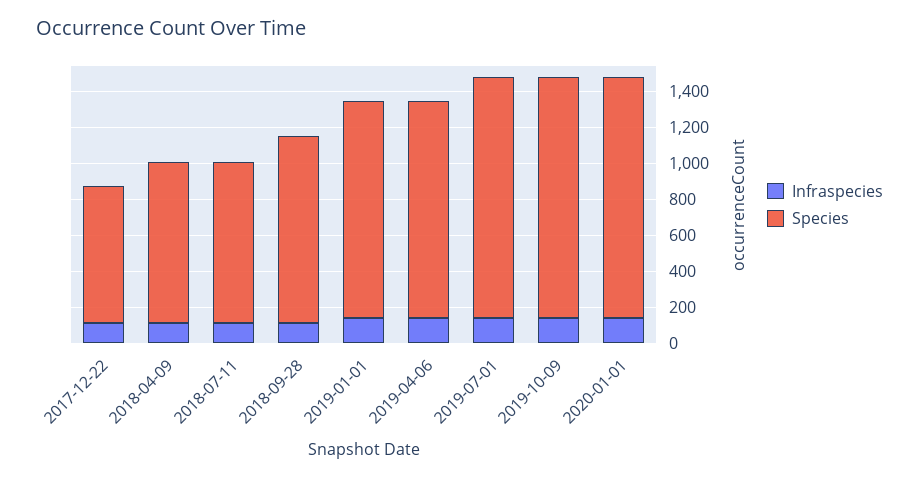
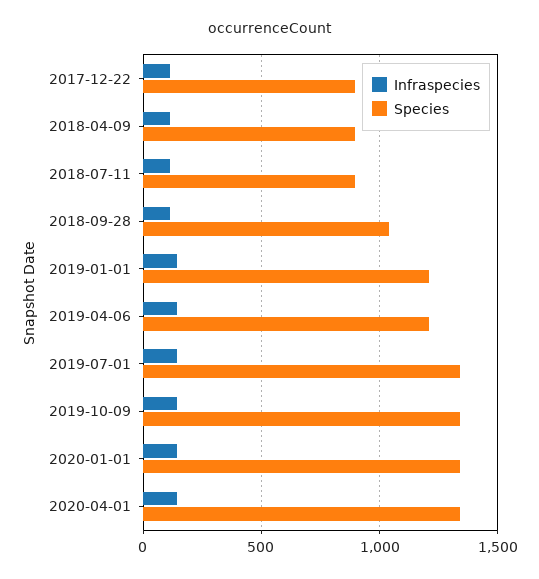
Species, 2017-12-22: 750 -> 900
Infraspecies, 2020-04-01: none -> 150
Species, 2020-04-01: none -> 1350

